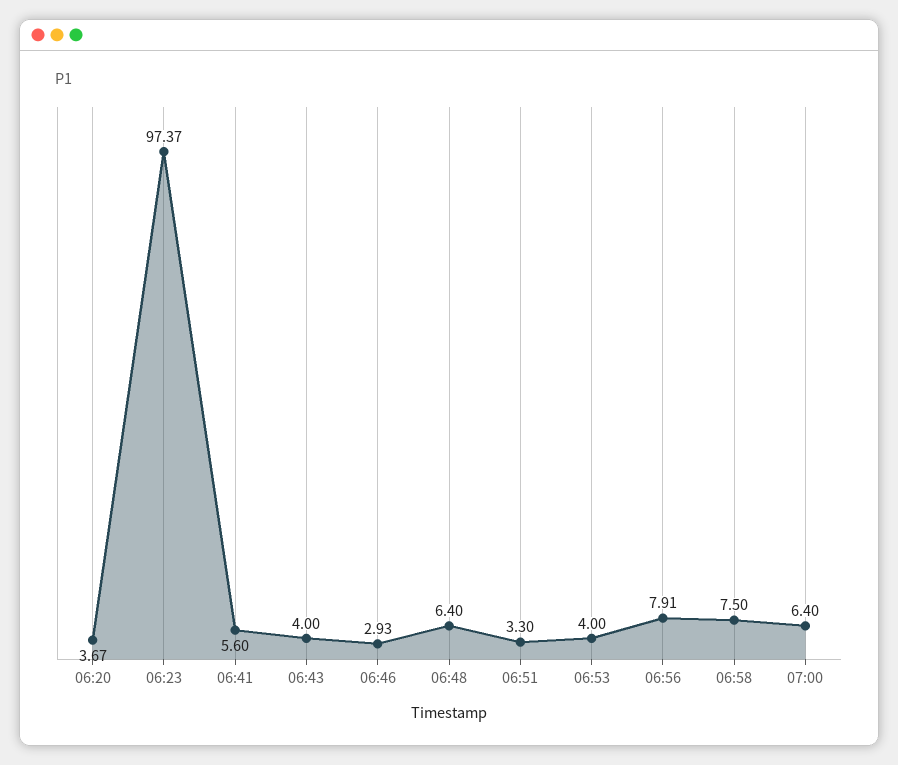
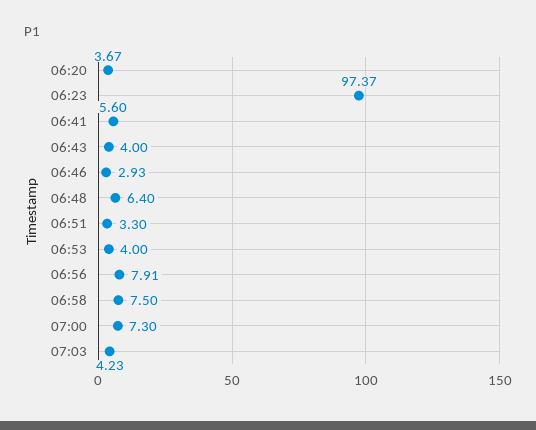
07:00: 6.4 -> 7.3
07:03: none -> 4.23

